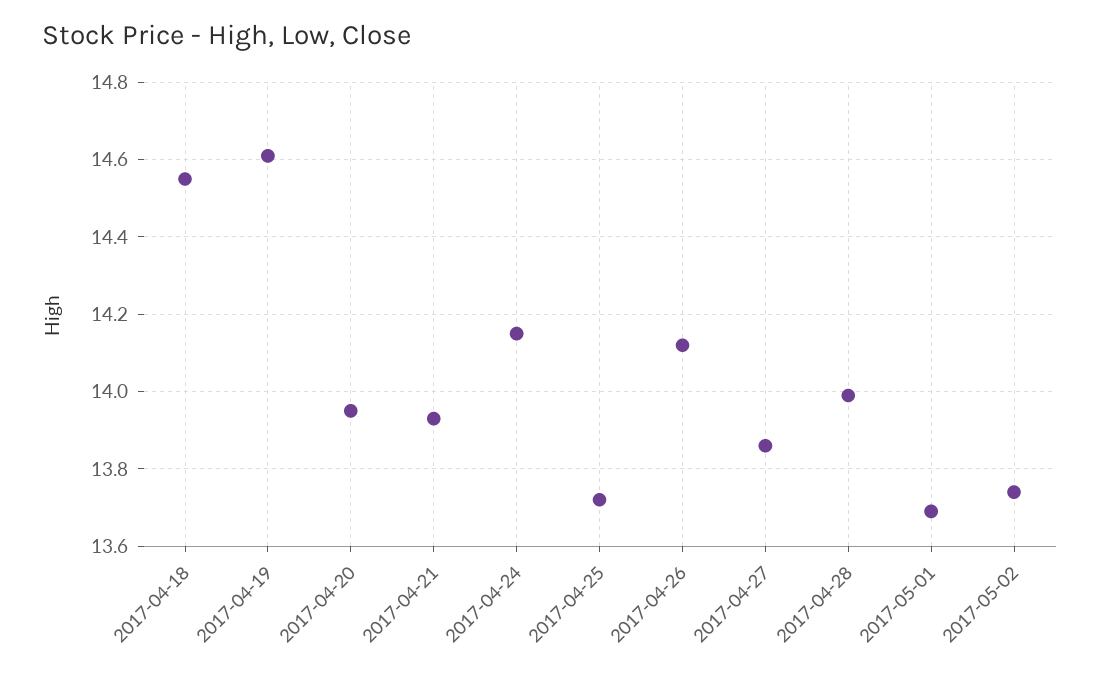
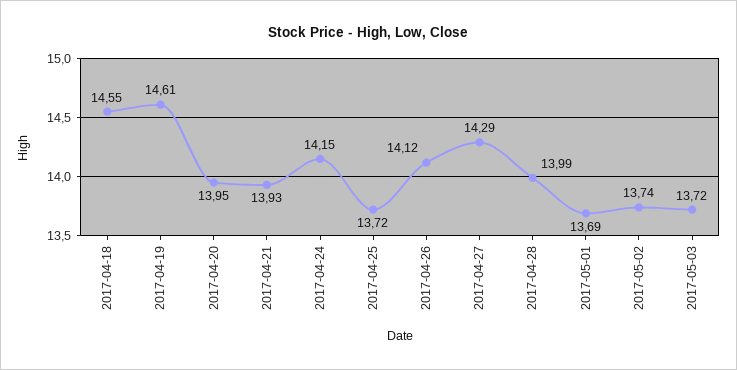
2017-04-27: 13.85 -> 14.29
2017-05-03: none -> 13.72

